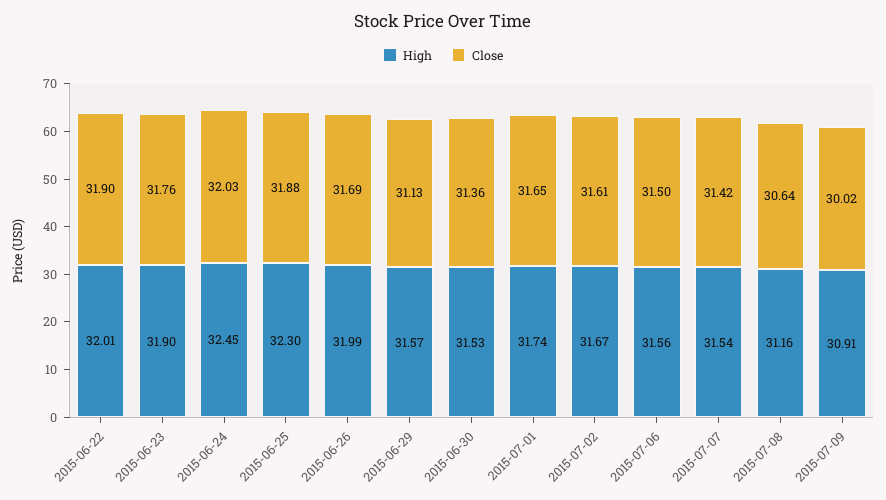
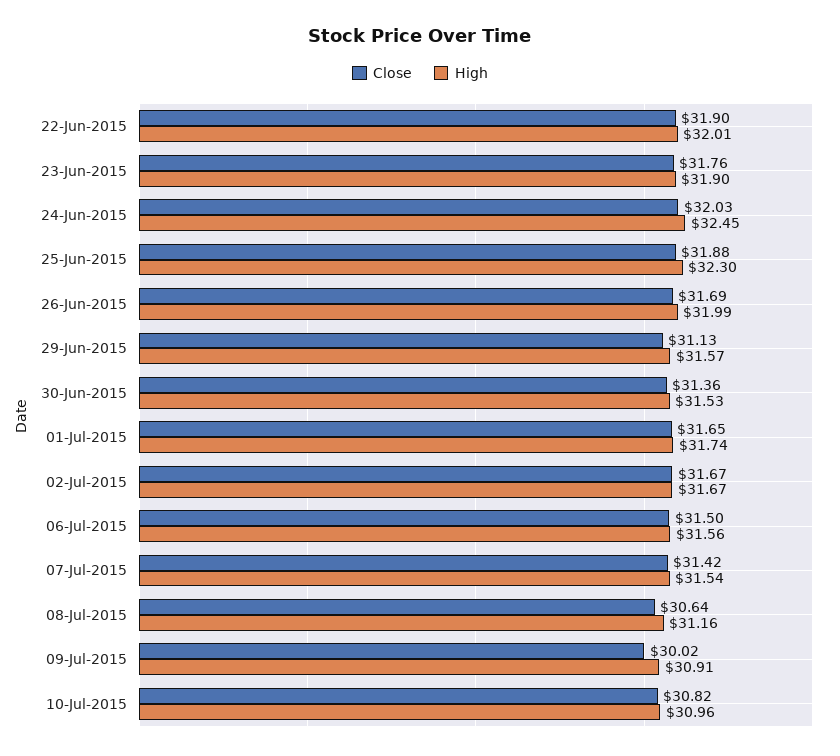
Close, 2015-07-02: 31.61 -> 31.67
Close, 10-Jul-2015: none -> 30.82
High, 10-Jul-2015: none -> 30.96

